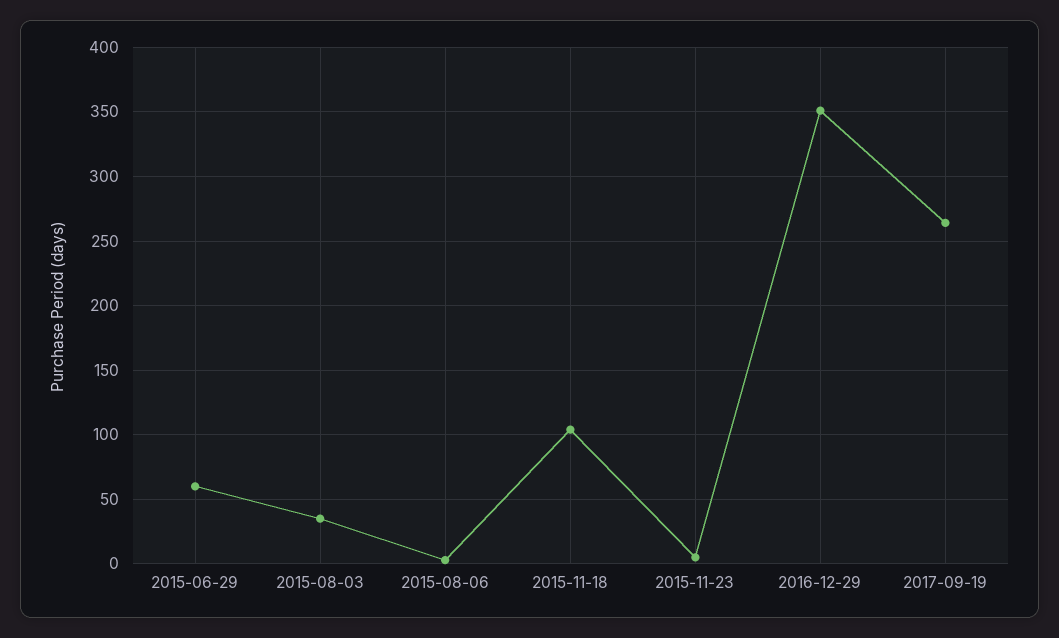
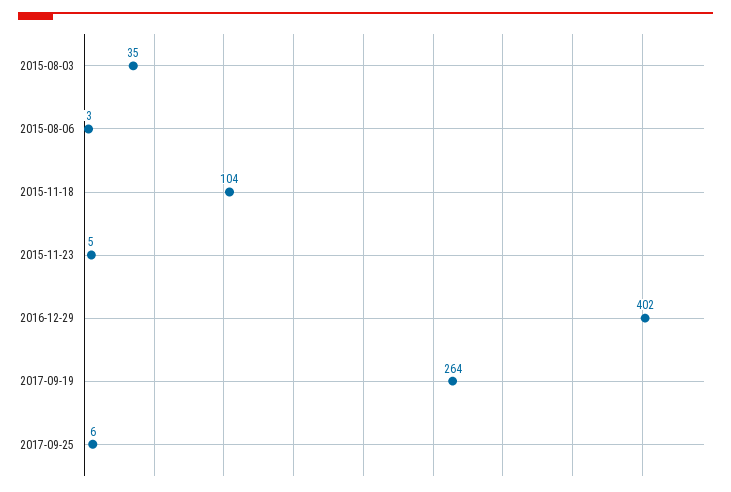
2015-06-29: 60 -> none
2016-12-29: 350 -> 402
2017-09-25: none -> 6

